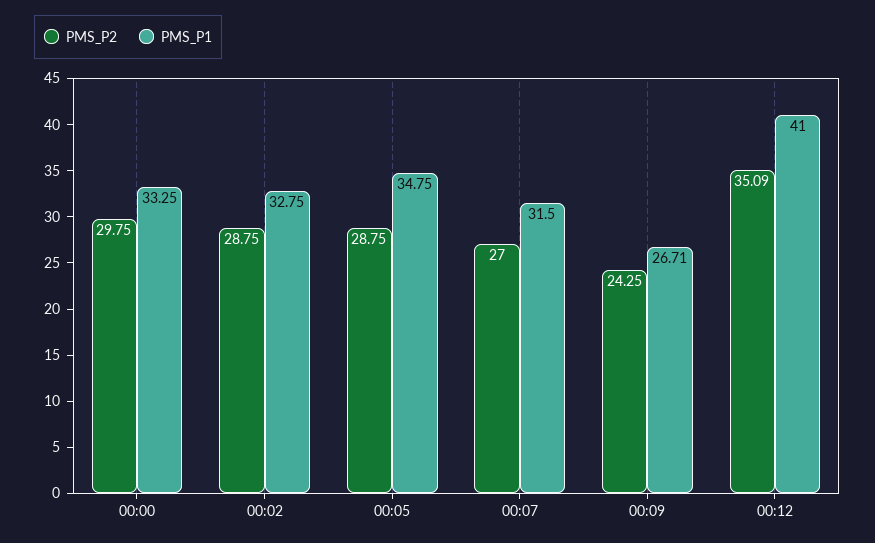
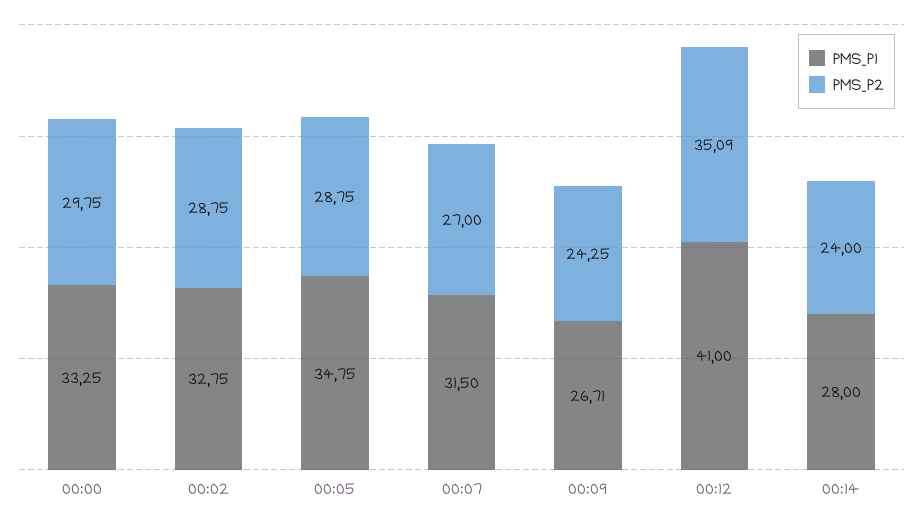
PMS_P1, 00:14: none -> 28
PMS_P2, 00:14: none -> 24

